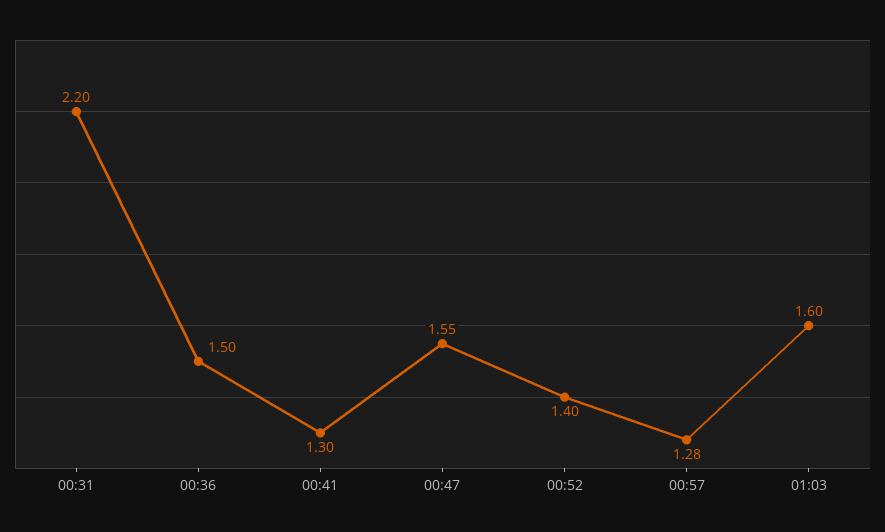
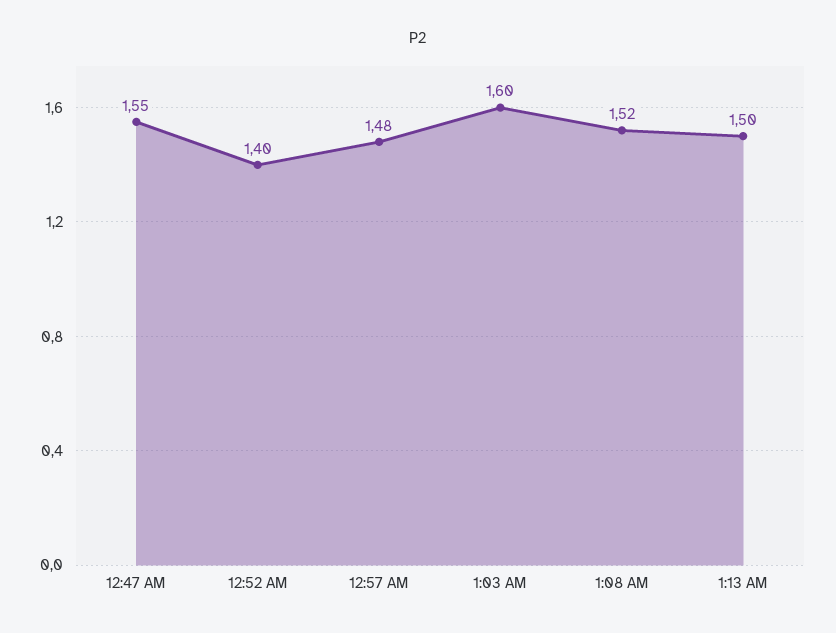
00:31: 2.2 -> none
00:36: 1.5 -> none
00:41: 1.3 -> none
00:57: 1.28 -> 1.48
1:08 AM: none -> 1.52
1:13 AM: none -> 1.5

